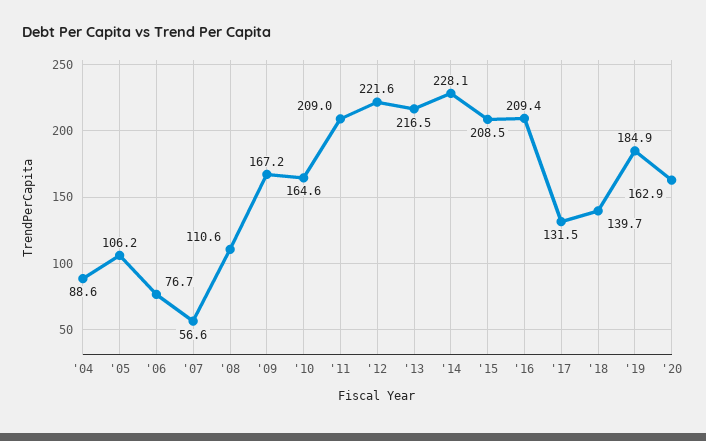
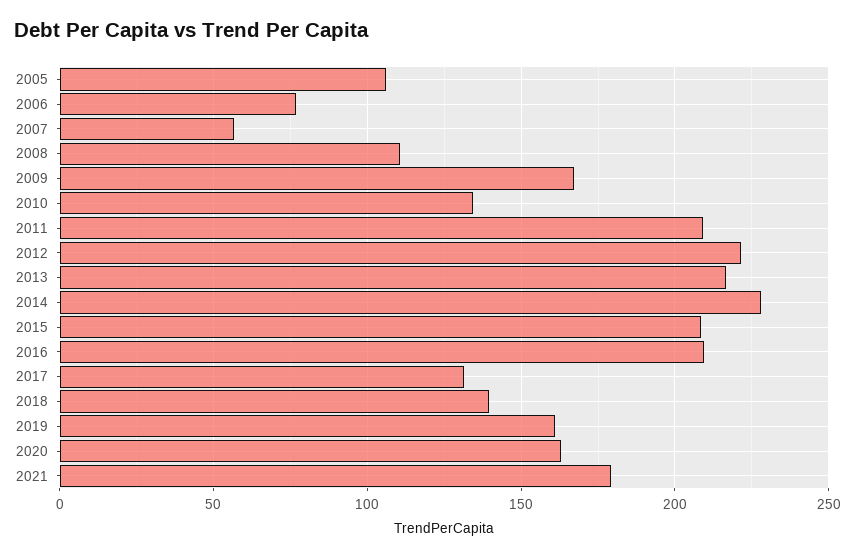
'04: 88.6 -> none
'10: 164.6 -> 135
'19: 184.9 -> 160
2021: none -> 180

